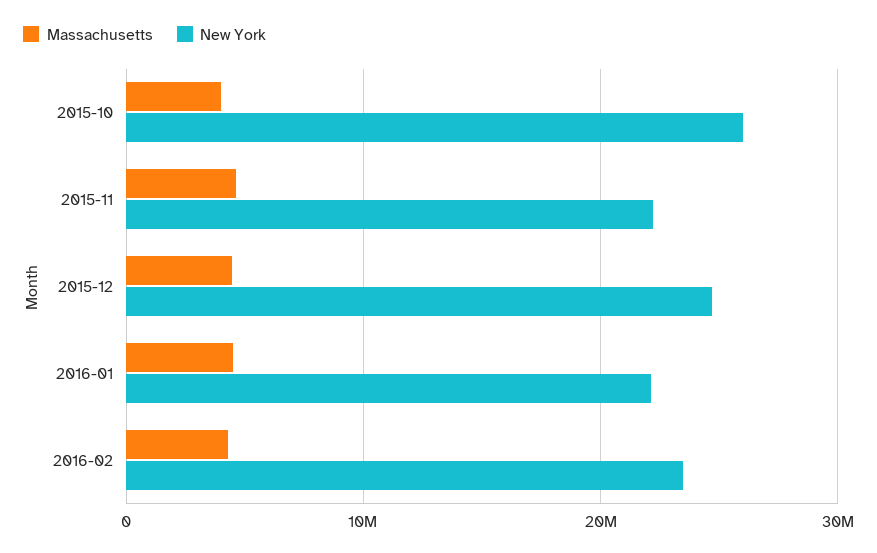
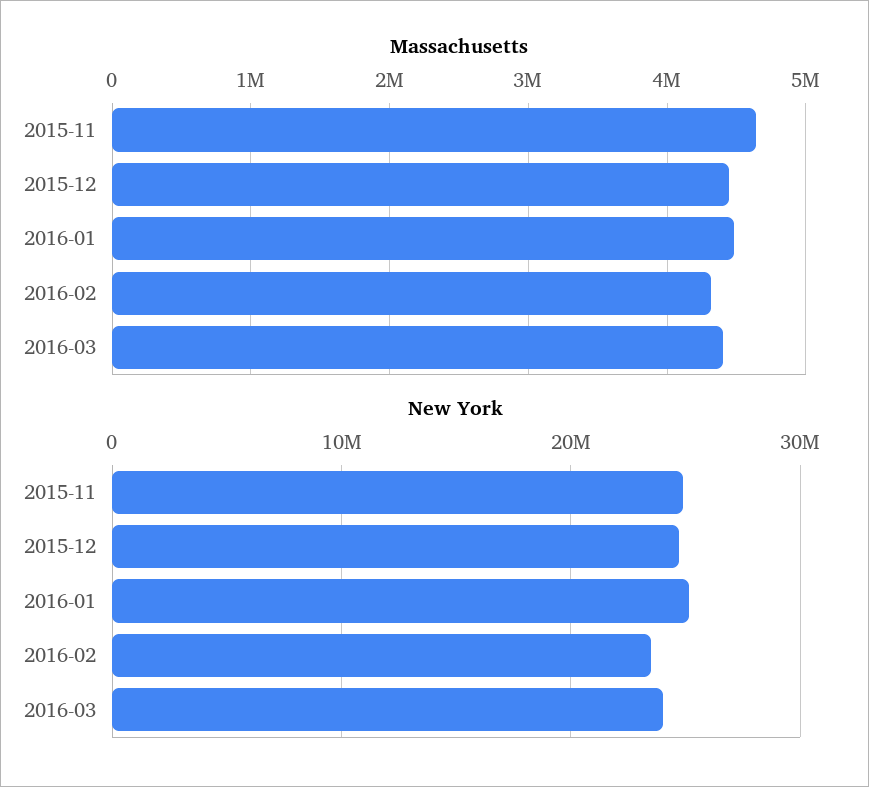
Massachusetts, 2015-10: 4000000 -> none
New York, 2015-10: 26000000 -> none
New York, 2015-11: 22000000 -> 25000000
New York, 2016-01: 22000000 -> 25000000
Massachusetts, 2016-03: none -> 4400000
New York, 2016-03: none -> 24000000

